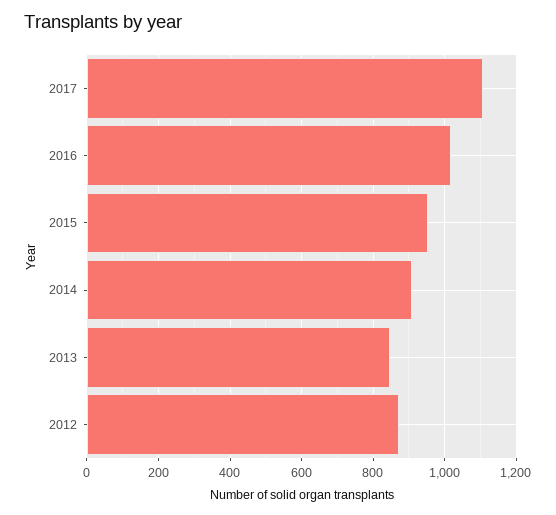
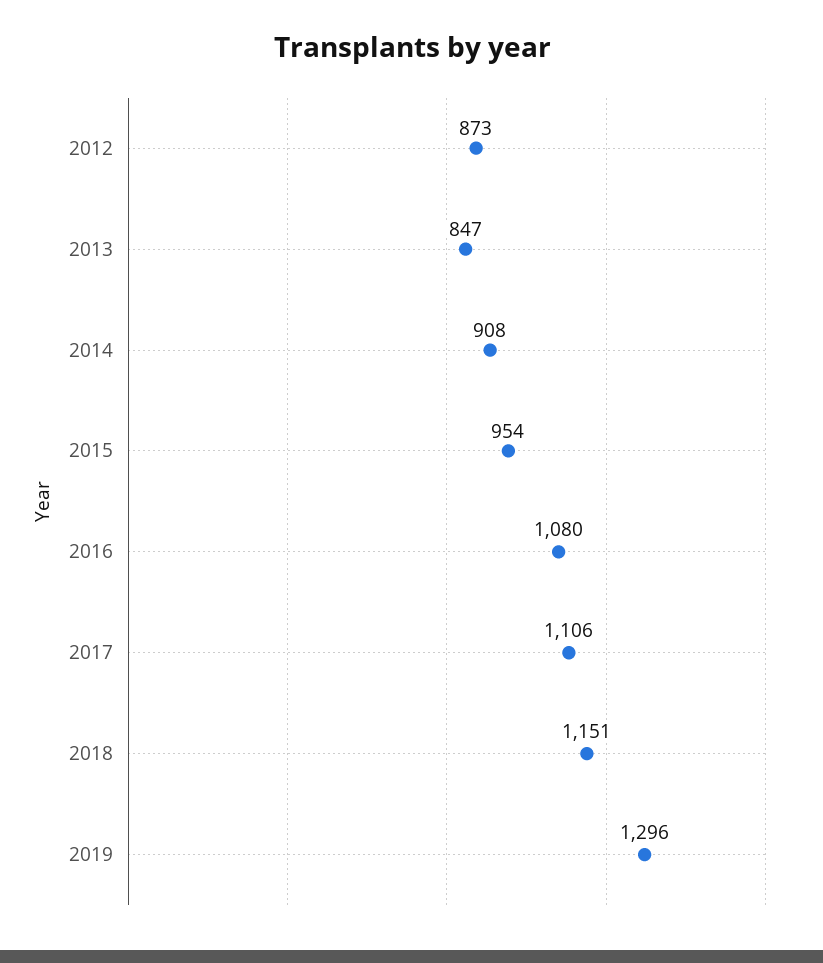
2016: 1020 -> 1080
2018: none -> 1151
2019: none -> 1296

